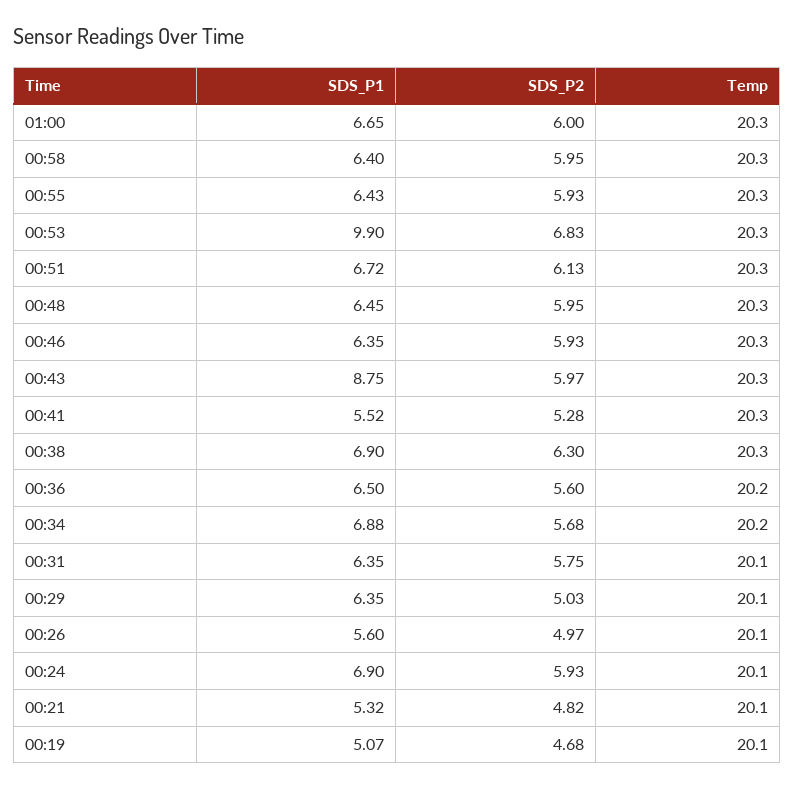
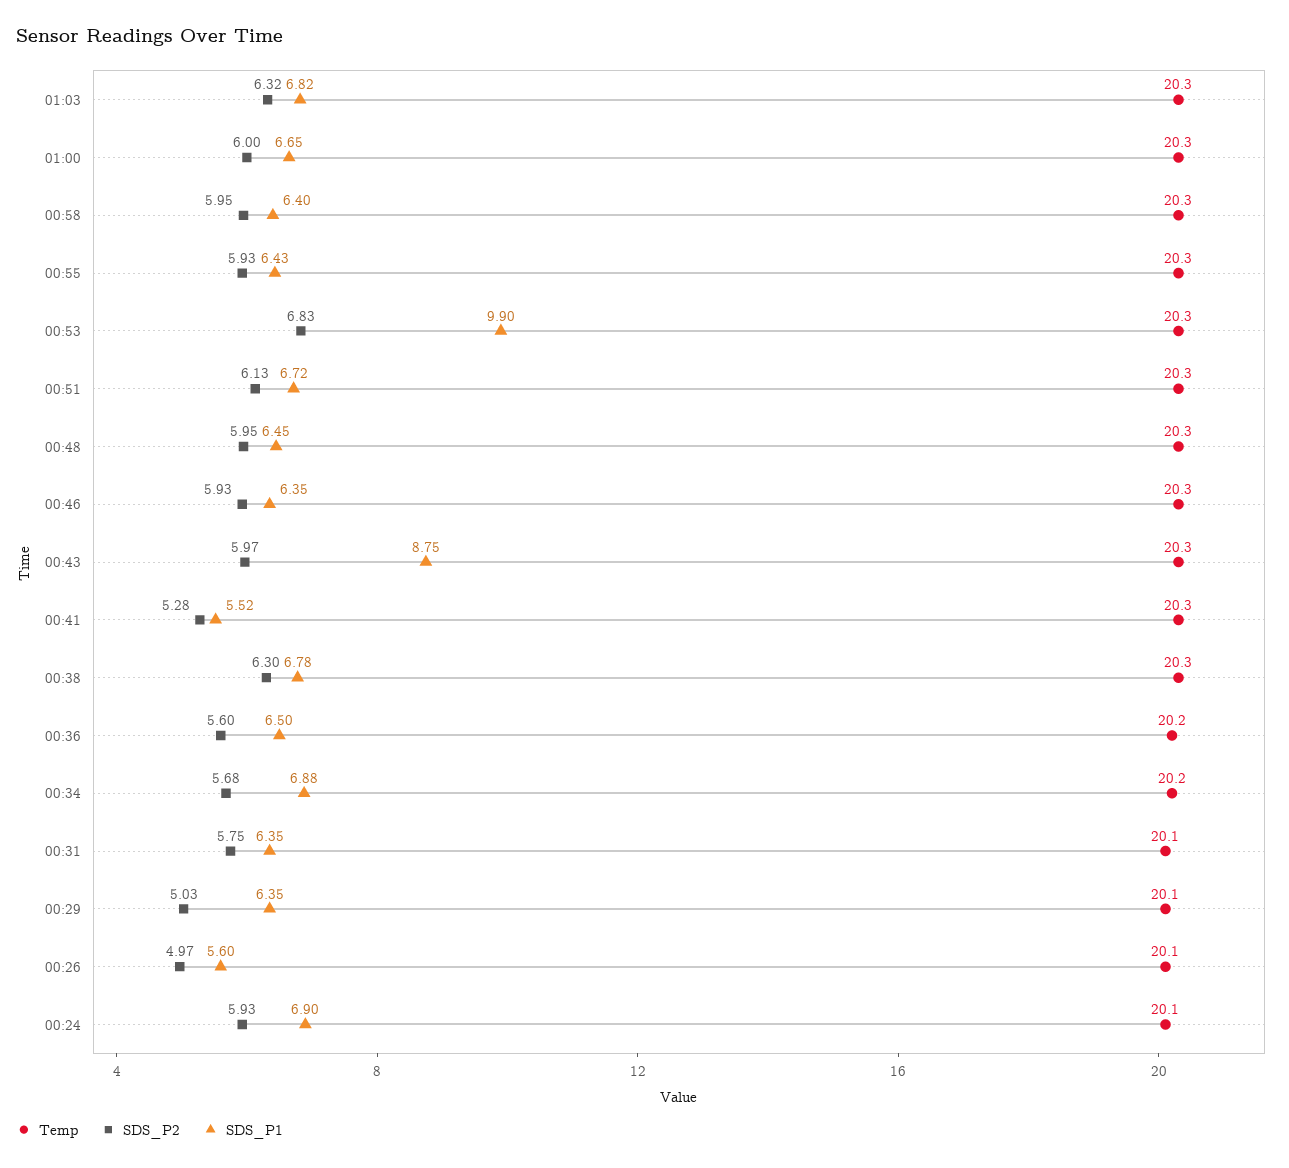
SDS_P1, 00:38: 6.9 -> 6.78
SDS_P1, 00:21: 5.32 -> none
SDS_P2, 00:21: 4.82 -> none
Temp, 00:21: 20.1 -> none
SDS_P1, 00:19: 5.07 -> none
SDS_P2, 00:19: 4.68 -> none
Temp, 00:19: 20.1 -> none
Temp, 01:03: none -> 20.3
SDS_P2, 01:03: none -> 6.32
SDS_P1, 01:03: none -> 6.82

